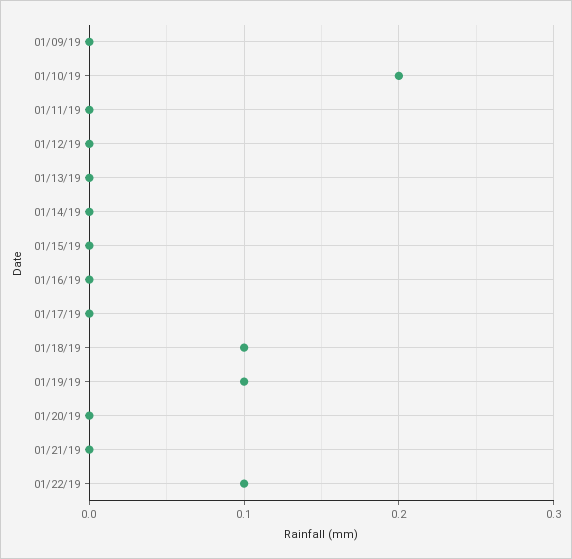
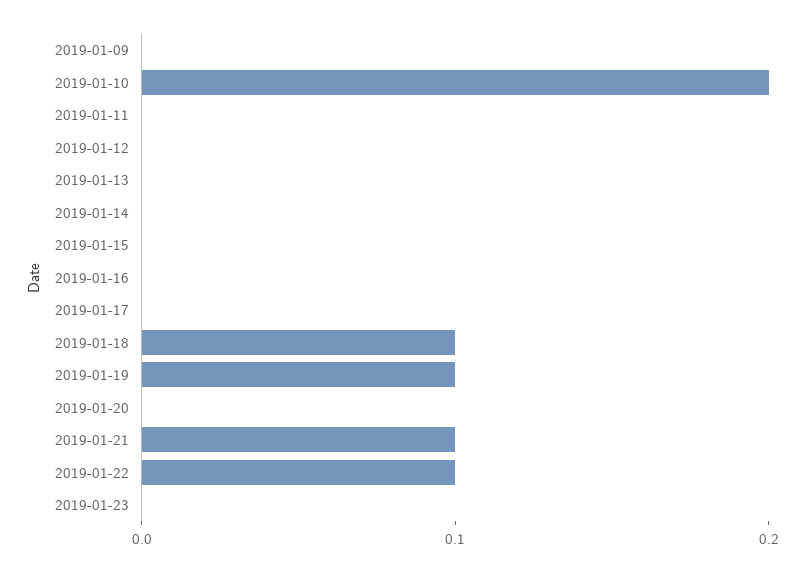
01/21/19: 0 -> 0.1
2019-01-23: none -> 0

